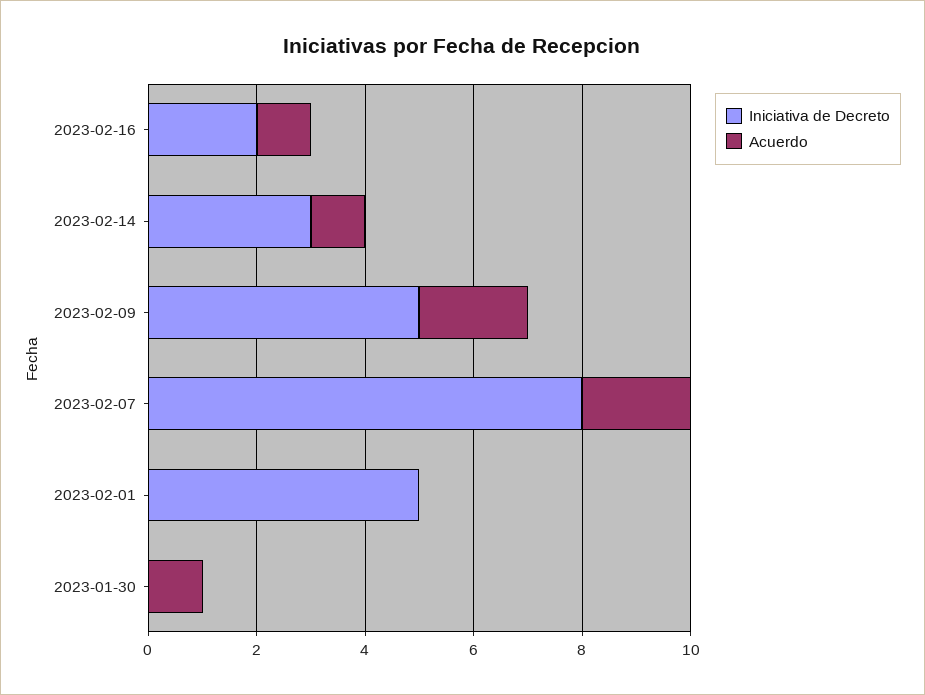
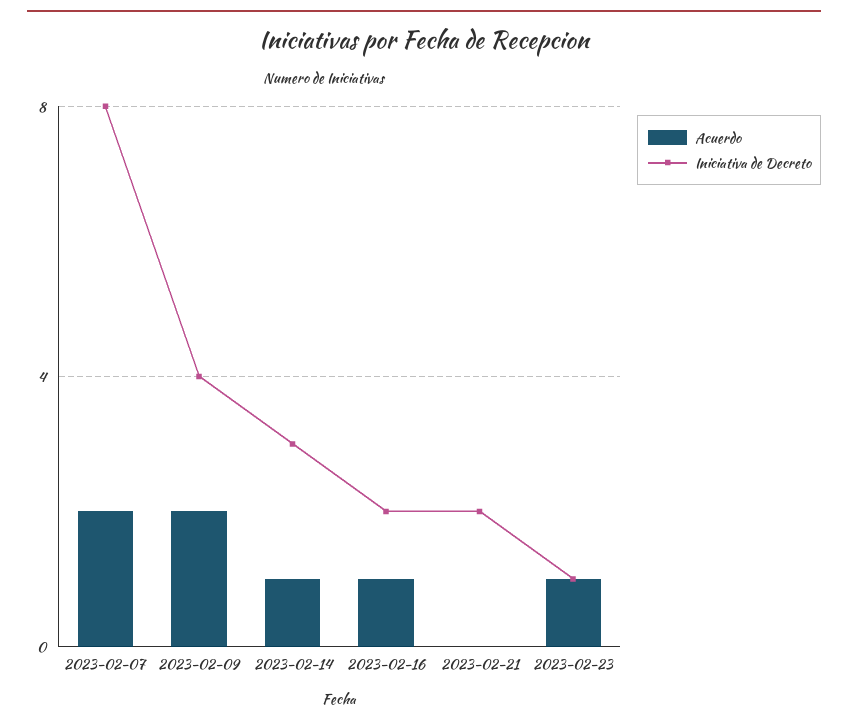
Iniciativa de Decreto, 2023-02-09: 5 -> 4
Iniciativa de Decreto, 2023-02-01: 5 -> none
Acuerdo, 2023-02-01: 0 -> none
Iniciativa de Decreto, 2023-01-30: 0 -> none
Acuerdo, 2023-01-30: 1 -> none
Acuerdo, 2023-02-21: none -> 0
Iniciativa de Decreto, 2023-02-21: none -> 2
Acuerdo, 2023-02-23: none -> 1
Iniciativa de Decreto, 2023-02-23: none -> 1

